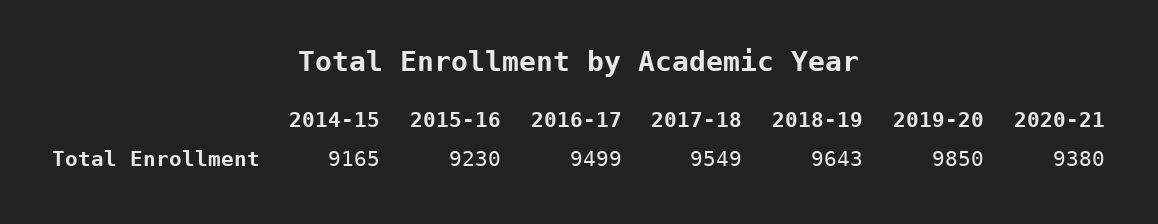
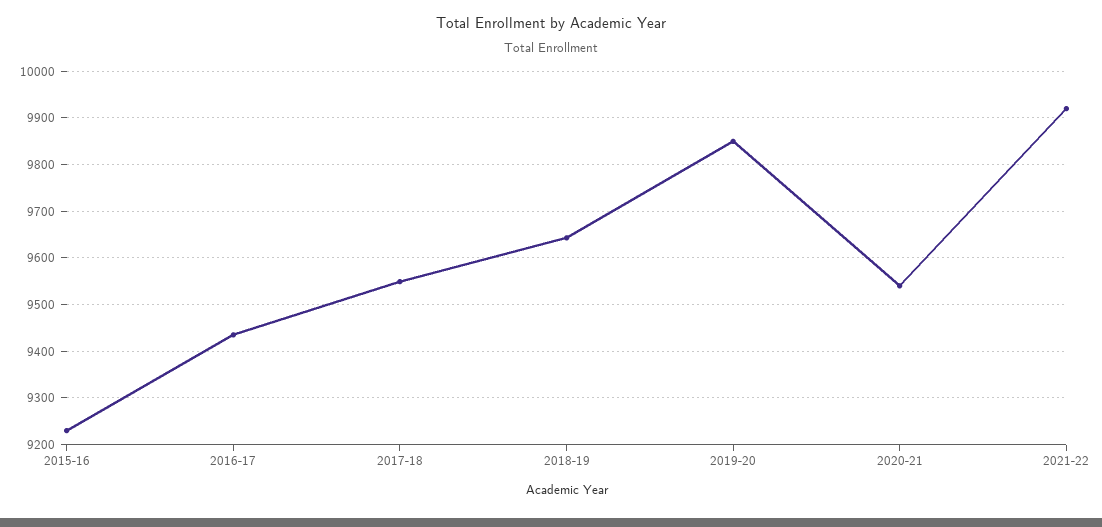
2014-15: 9165 -> none
2016-17: 9499 -> 9440
2020-21: 9380 -> 9540
2021-22: none -> 9920

